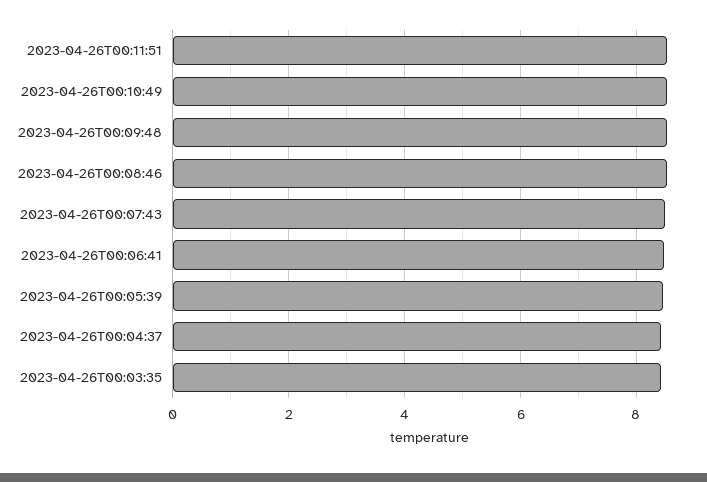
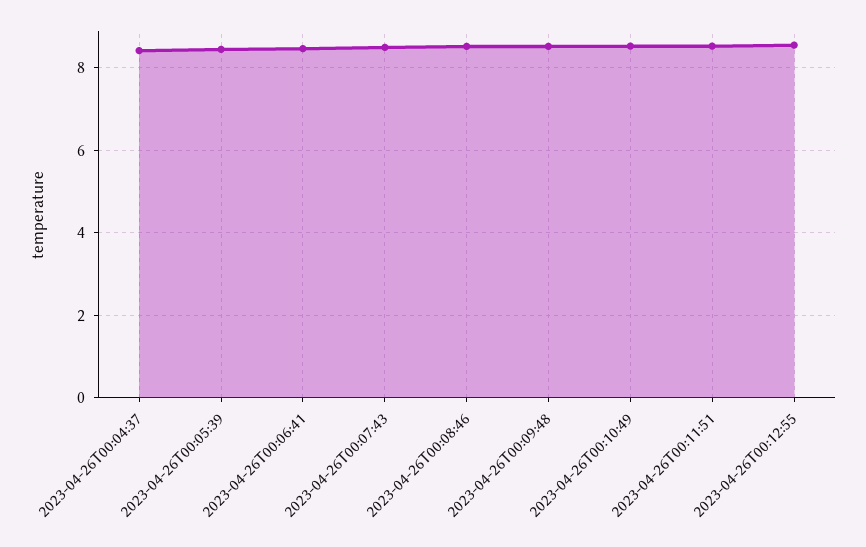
2023-04-26T00:03:35: 8.4 -> none
2023-04-26T00:12:55: none -> 8.6

